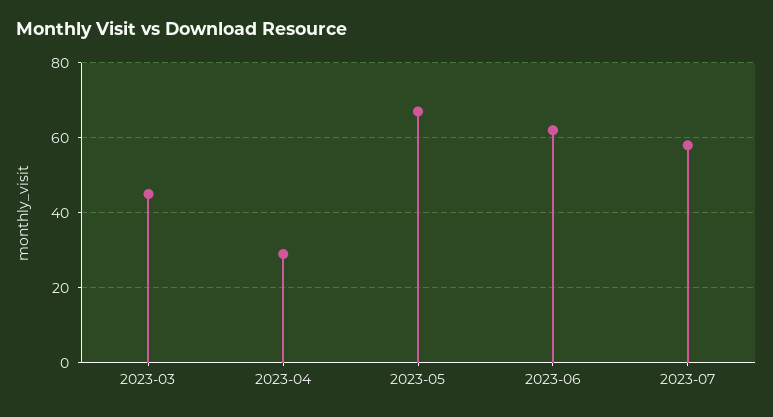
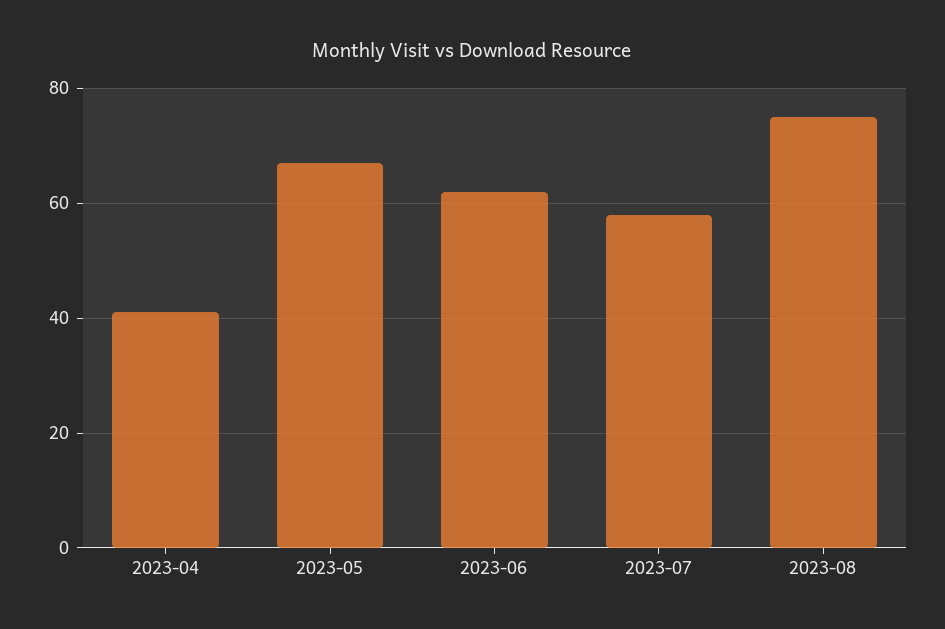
2023-03: 45 -> none
2023-04: 30 -> 40
2023-08: none -> 75

